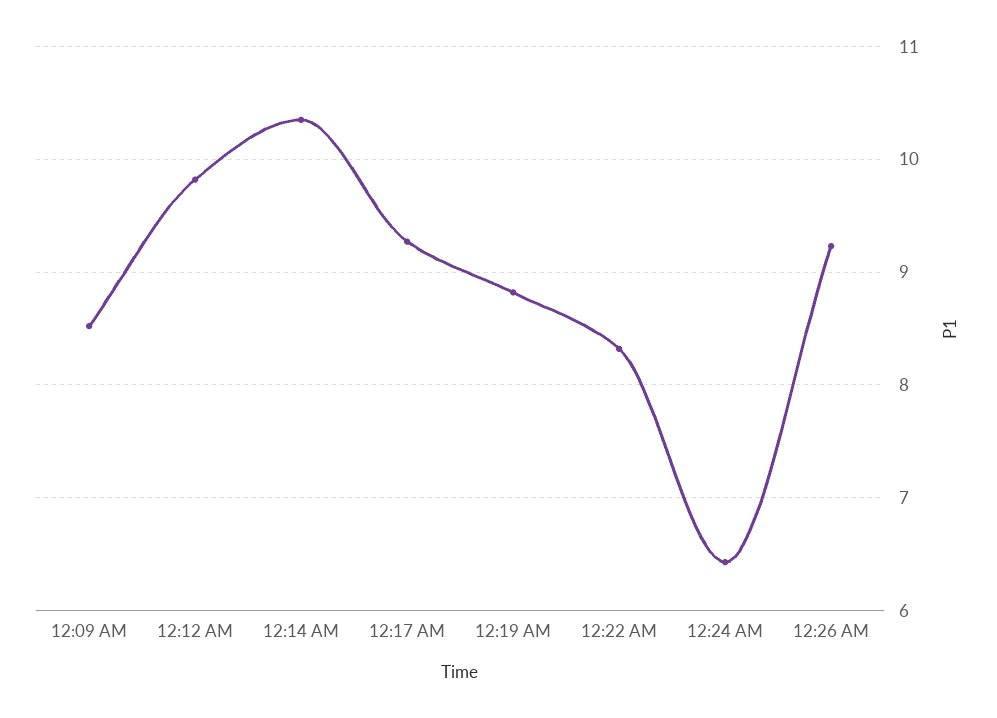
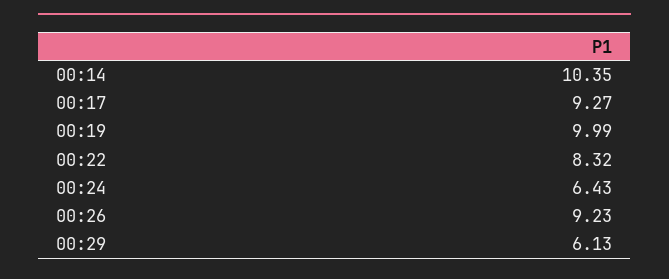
12:09 AM: 8.5 -> none
12:12 AM: 9.8 -> none
12:19 AM: 8.8 -> 9.99
00:29: none -> 6.13

